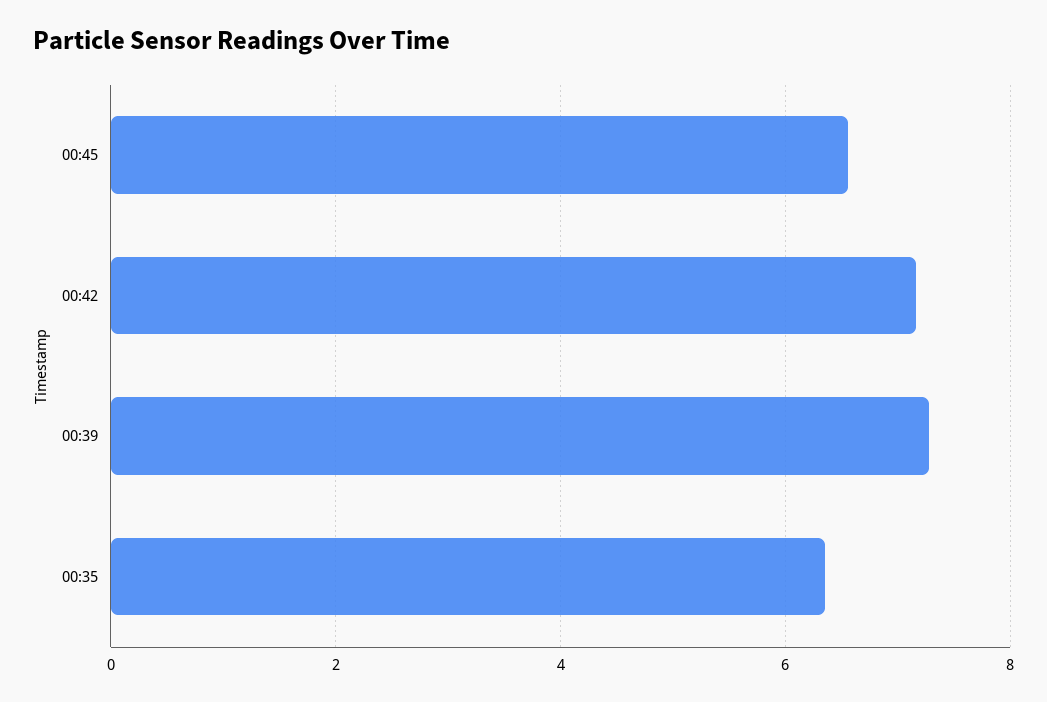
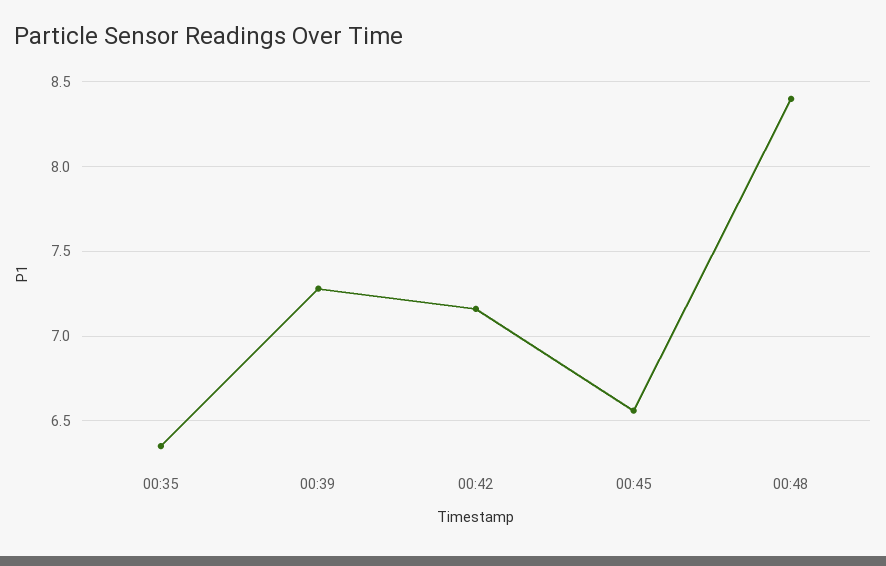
00:48: none -> 8.4

